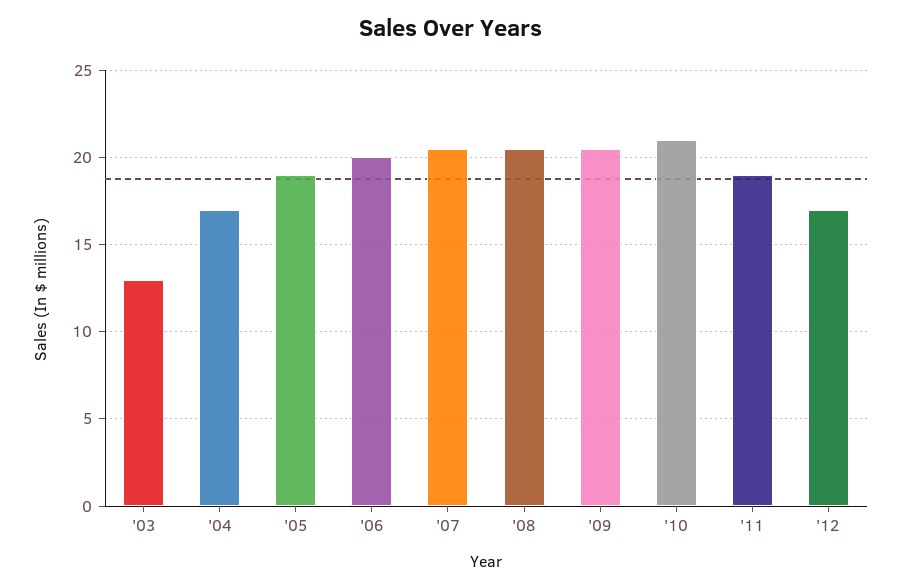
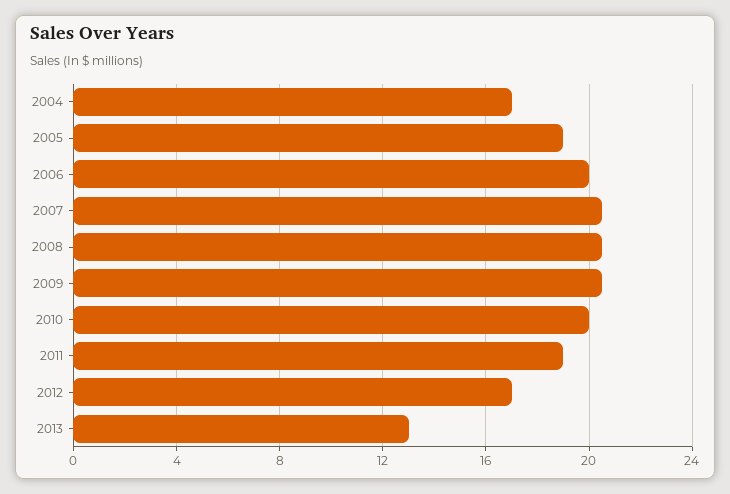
'03: 13 -> none
'10: 21 -> 20
2013: none -> 13

